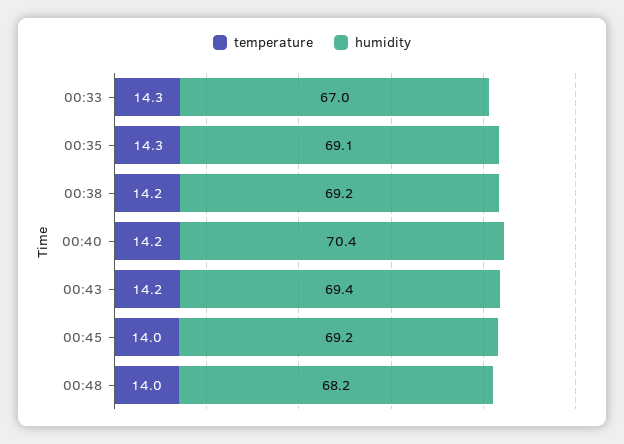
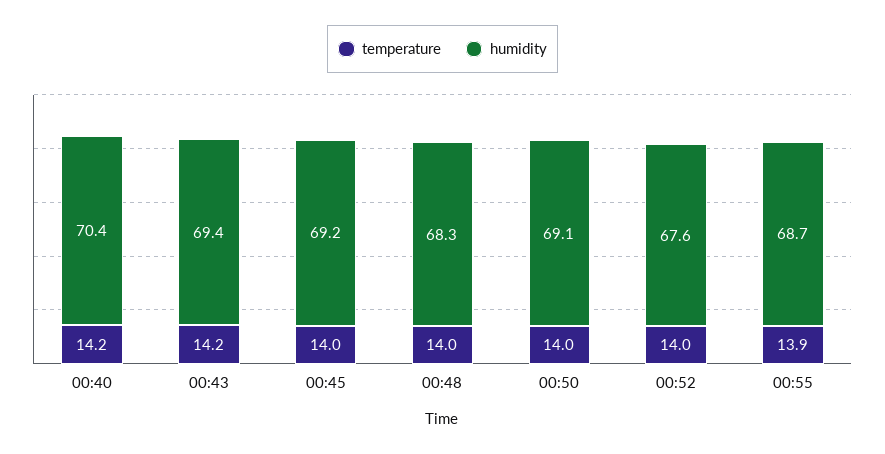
temperature, 00:33: 14.3 -> none
humidity, 00:33: 67 -> none
temperature, 00:35: 14.3 -> none
humidity, 00:35: 69.1 -> none
temperature, 00:38: 14.2 -> none
humidity, 00:38: 69.2 -> none
humidity, 00:48: 68.2 -> 68.3
temperature, 00:50: none -> 14
humidity, 00:50: none -> 69.1
temperature, 00:52: none -> 14
humidity, 00:52: none -> 67.6
temperature, 00:55: none -> 13.9
humidity, 00:55: none -> 68.7

